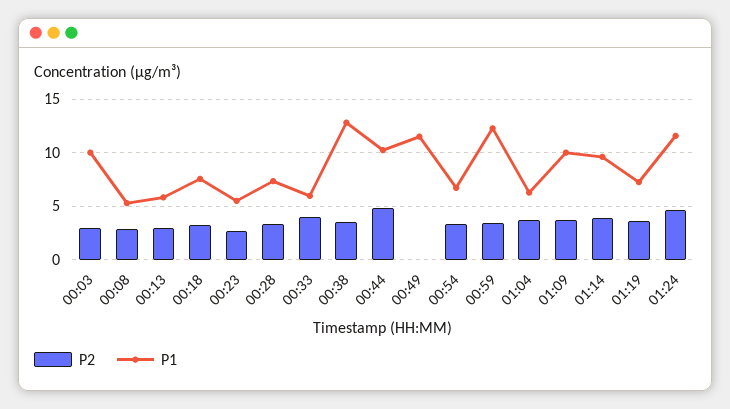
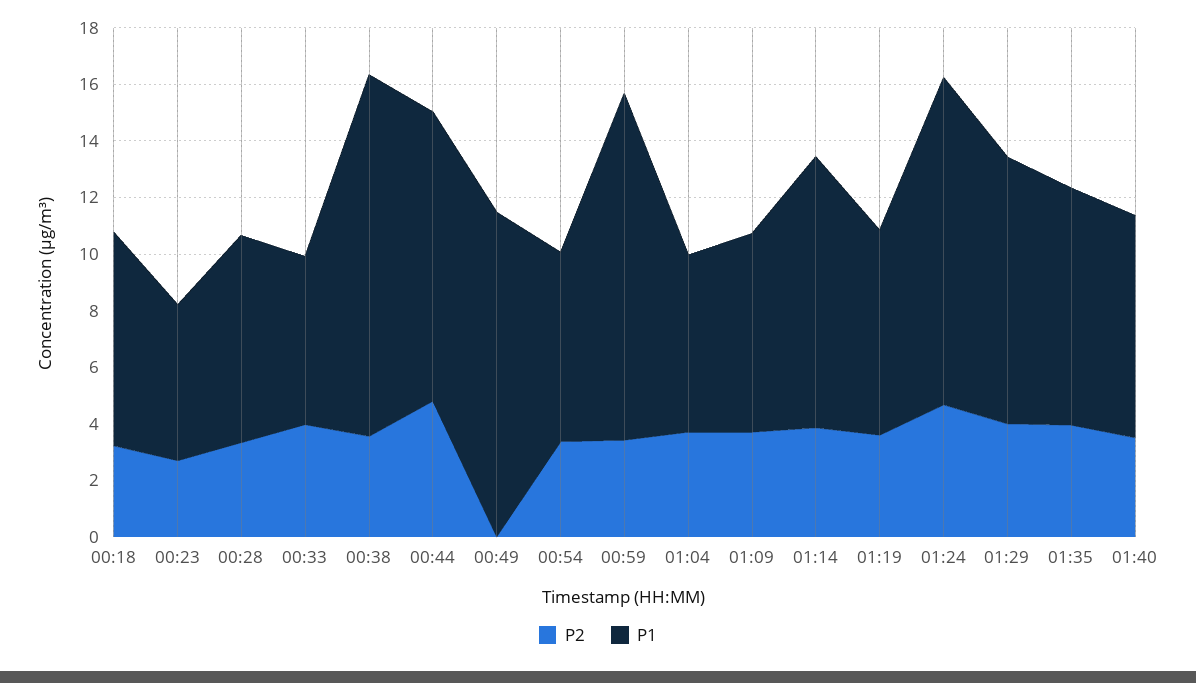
P2, 00:03: 3 -> none
P1, 00:03: 10 -> none
P2, 00:08: 3 -> none
P1, 00:08: 5 -> none
P2, 00:13: 3 -> none
P1, 00:13: 6 -> none
P1, 01:09: 10 -> 7
P2, 01:29: none -> 4
P1, 01:29: none -> 9.5
P2, 01:35: none -> 4
P1, 01:35: none -> 8.5
P2, 01:40: none -> 3.5
P1, 01:40: none -> 8

